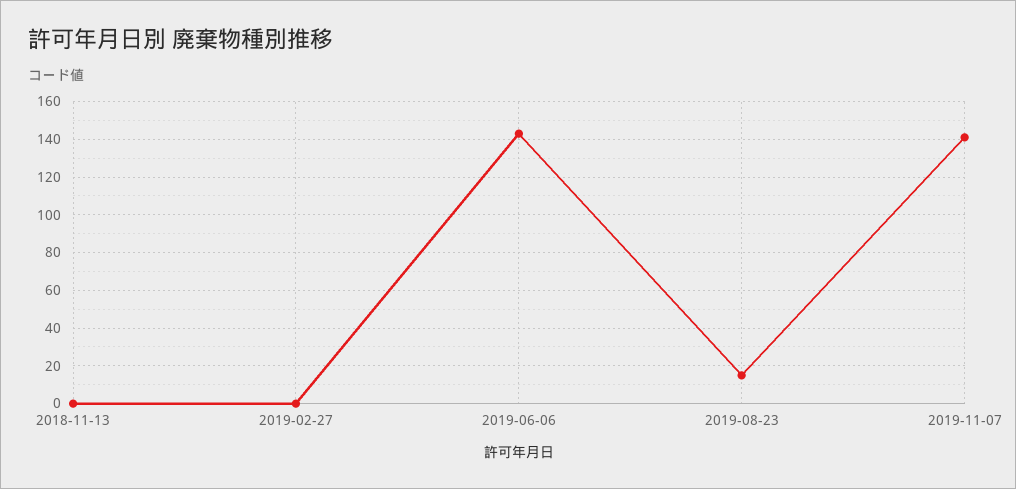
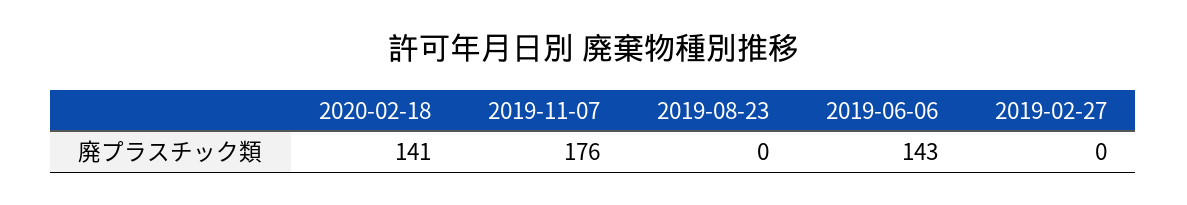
2018-11-13: 0 -> none
2019-08-23: 15 -> 0
2019-11-07: 140 -> 176
2020-02-18: none -> 141

